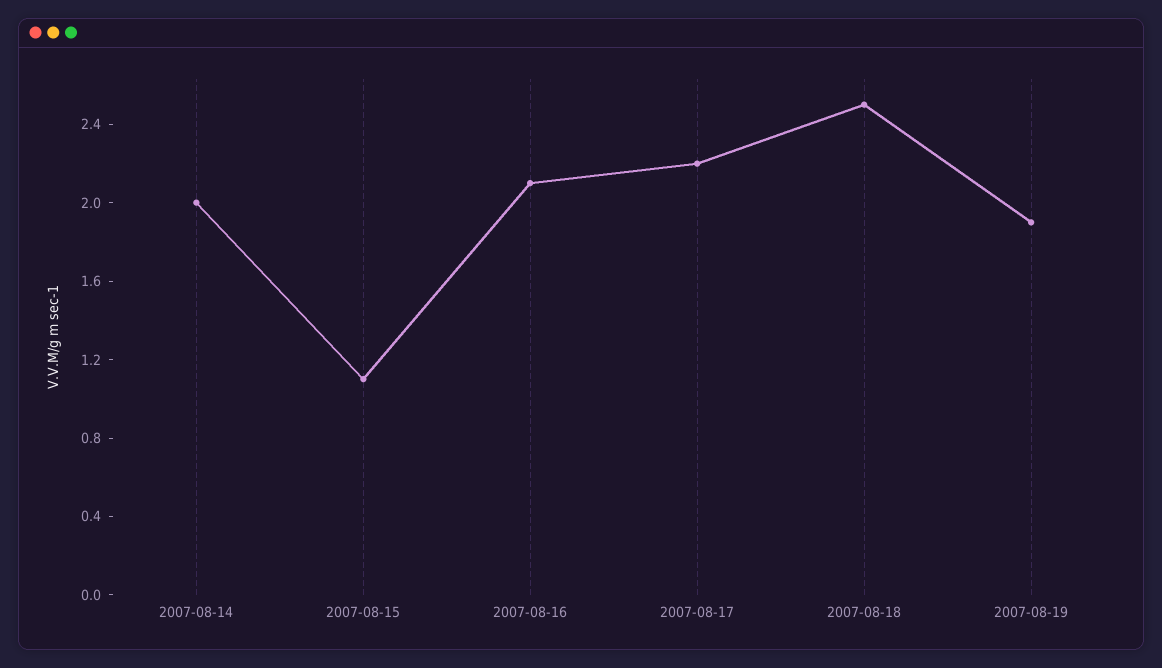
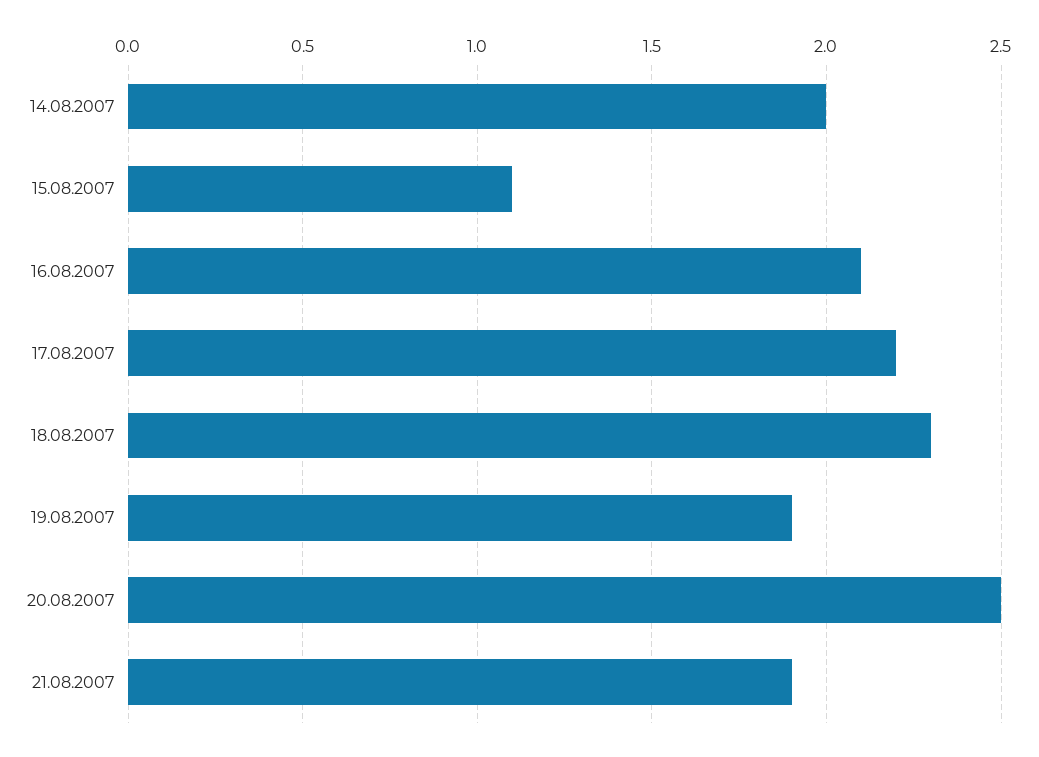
2007-08-18: 2.5 -> 2.3
20.08.2007: none -> 2.5
21.08.2007: none -> 1.9

